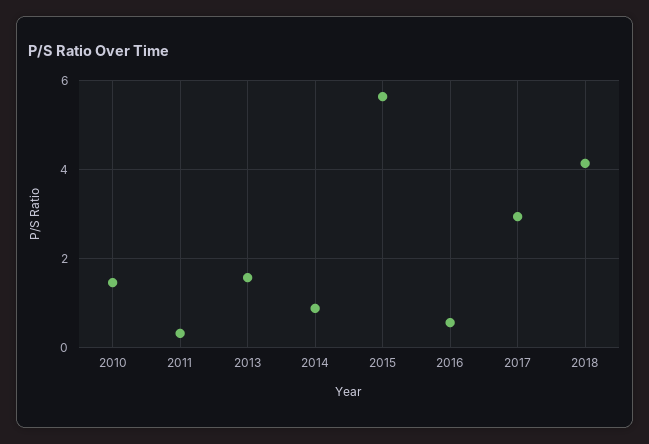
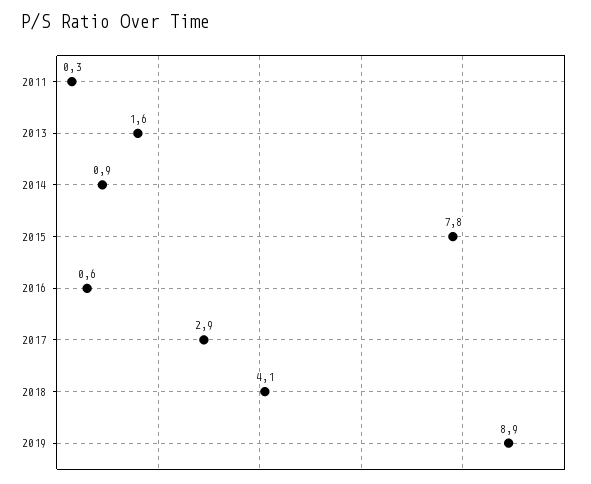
2010: 1.4 -> none
2015: 5.6 -> 7.8
2019: none -> 8.9

